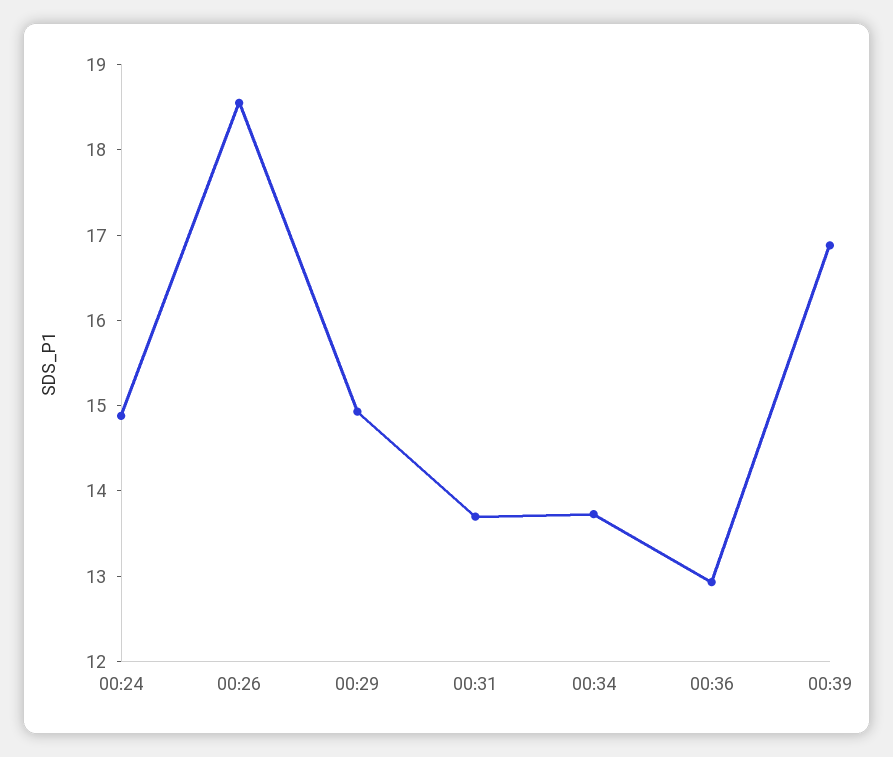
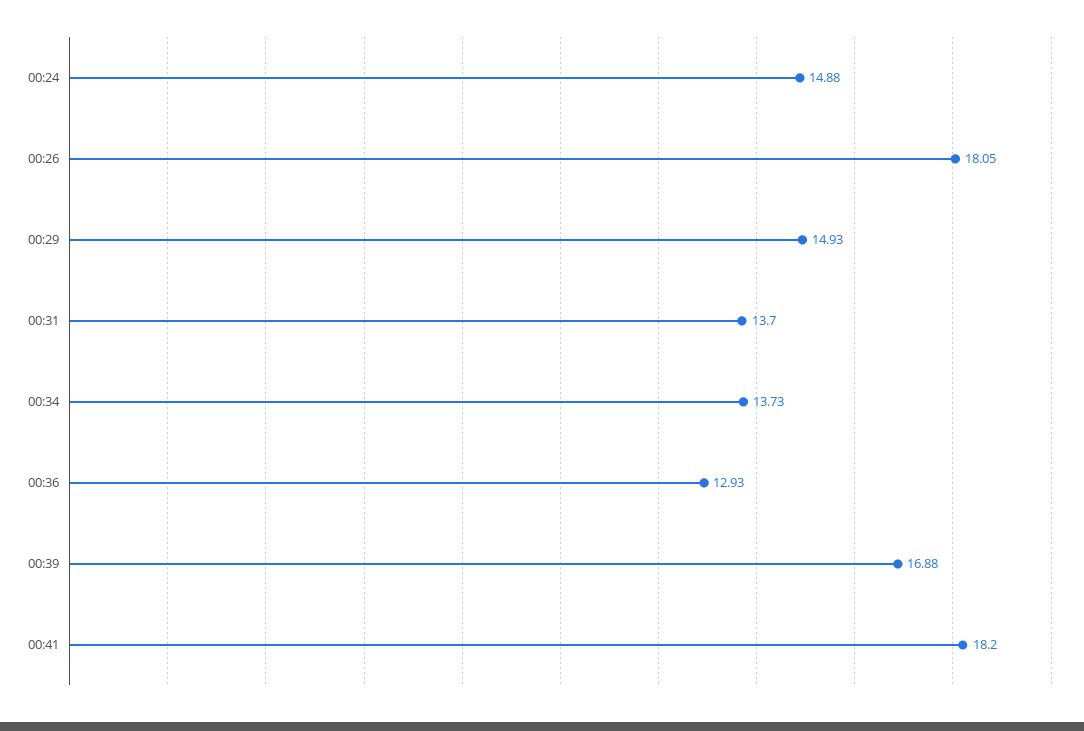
00:26: 18.6 -> 18.05
00:41: none -> 18.2

